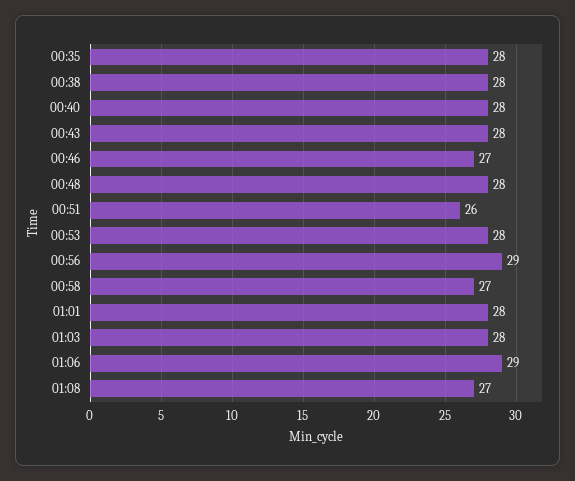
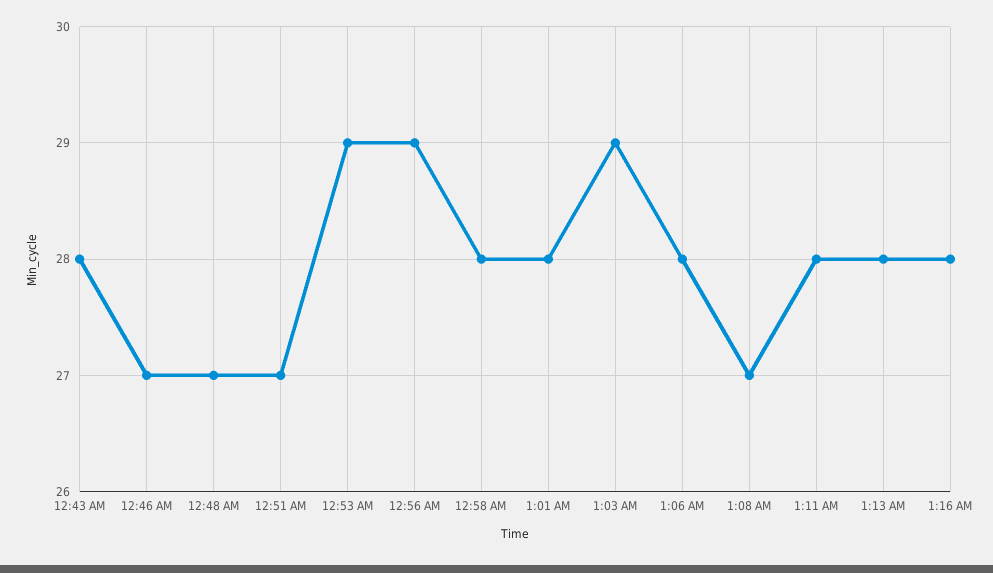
00:35: 28 -> none
00:38: 28 -> none
00:40: 28 -> none
00:48: 28 -> 27
00:51: 26 -> 27
00:53: 28 -> 29
00:58: 27 -> 28
01:03: 28 -> 29
01:06: 29 -> 28
1:11 AM: none -> 28
1:13 AM: none -> 28
1:16 AM: none -> 28

